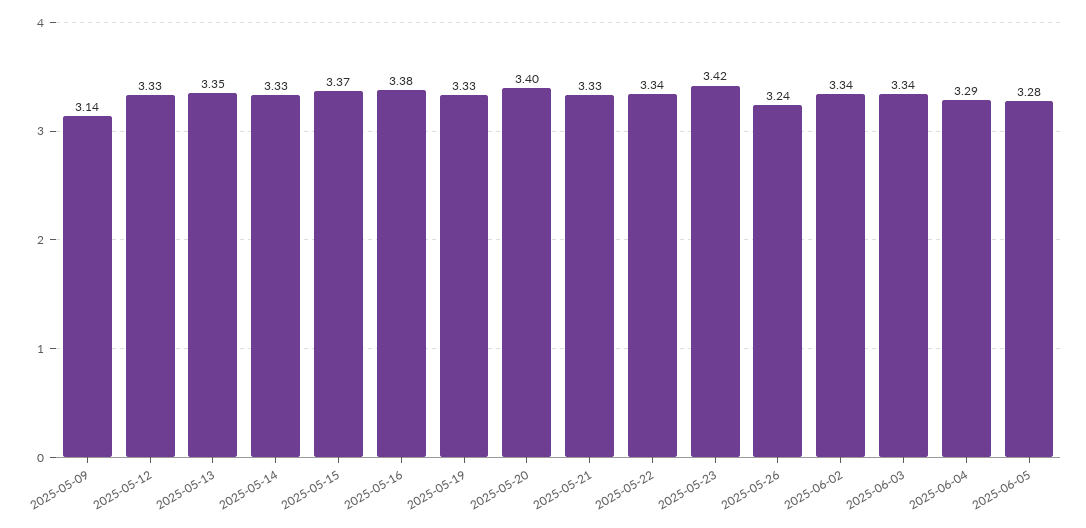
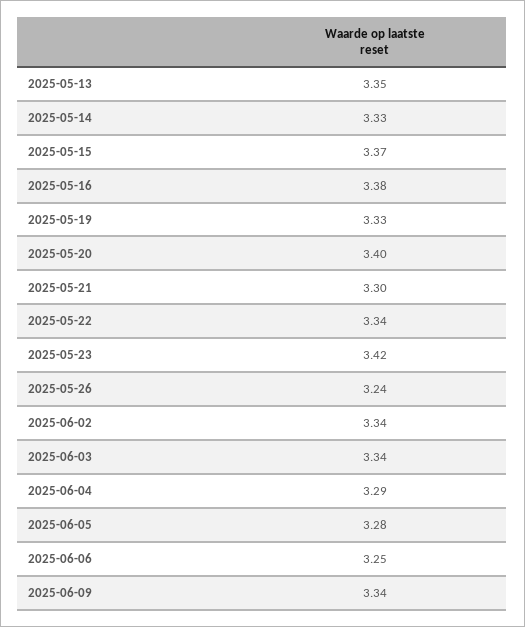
2025-05-09: 3.14 -> none
2025-05-12: 3.33 -> none
2025-05-21: 3.33 -> 3.3
2025-06-06: none -> 3.25
2025-06-09: none -> 3.34

